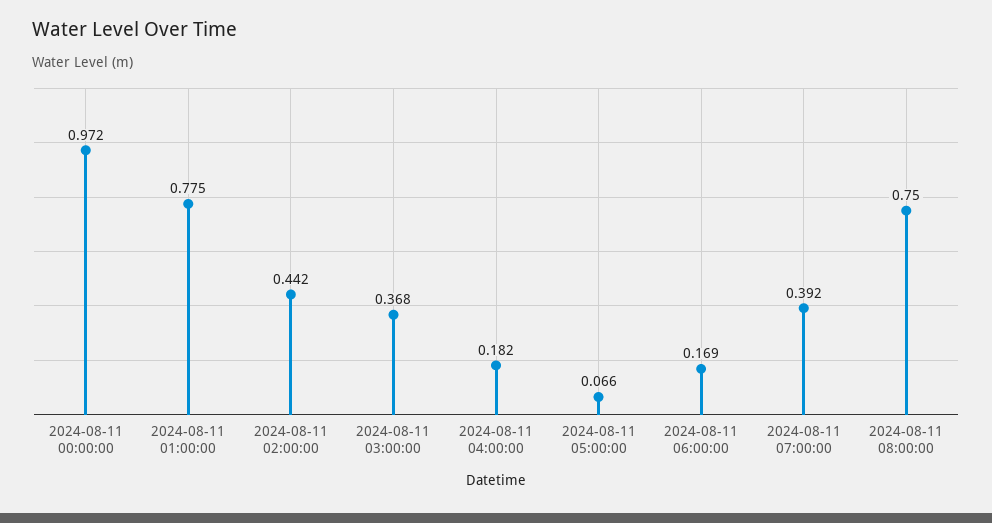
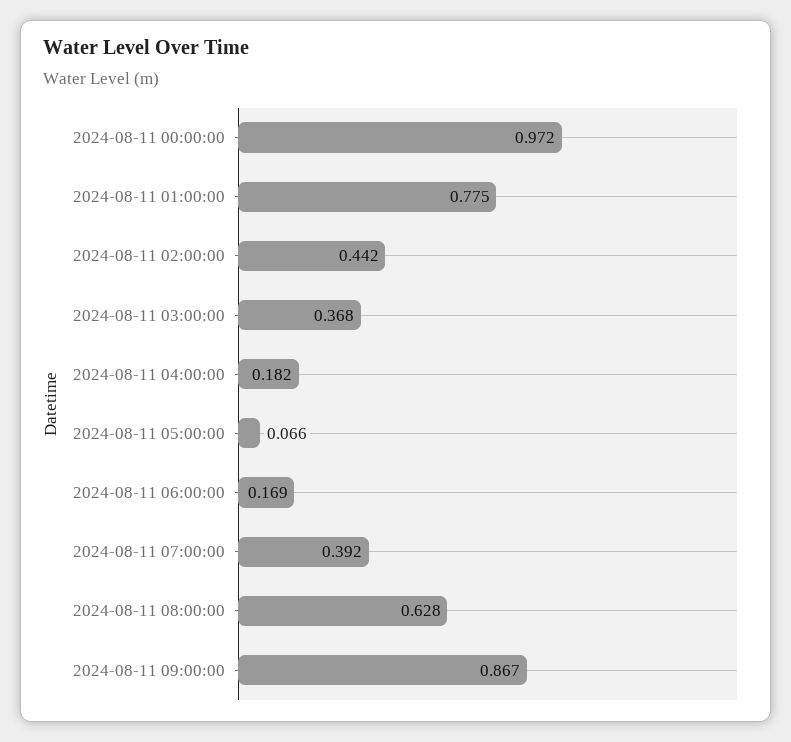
2024-08-11 08:00:00: 0.75 -> 0.628
2024-08-11 09:00:00: none -> 0.867

